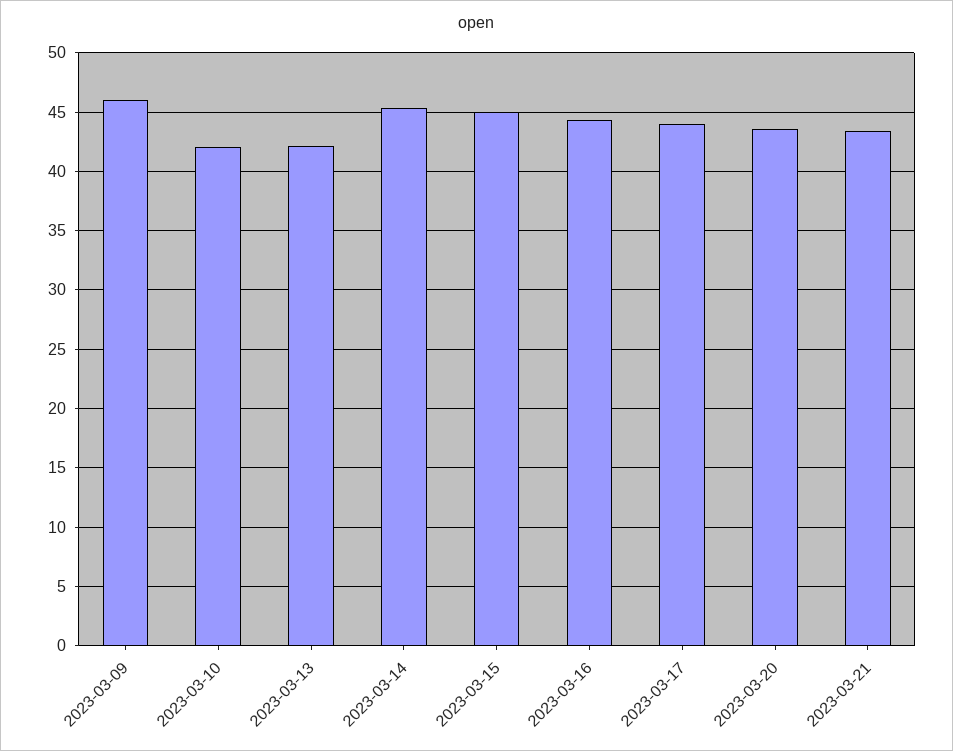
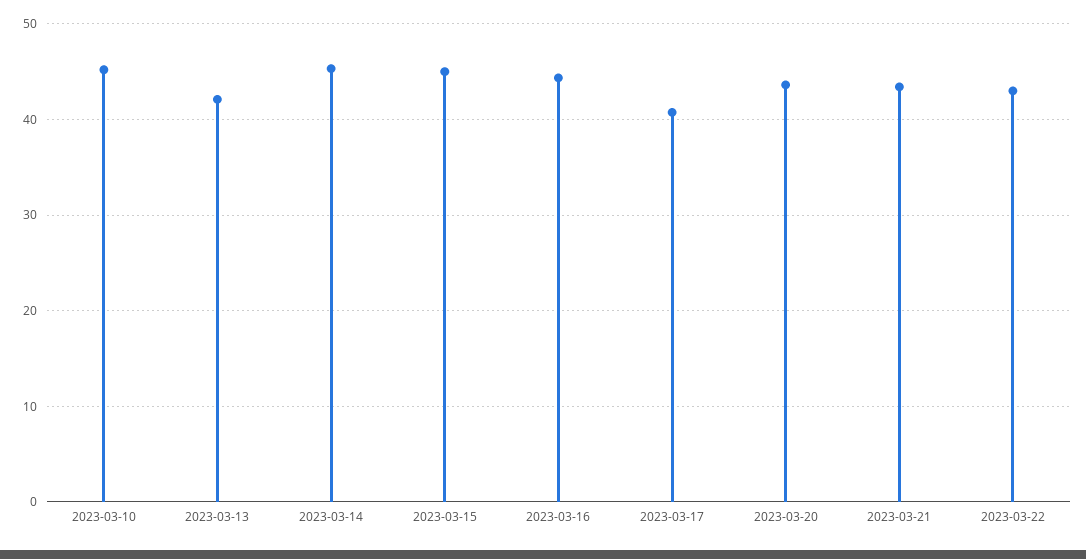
2023-03-09: 46 -> none
2023-03-10: 42 -> 45
2023-03-17: 44 -> 41
2023-03-22: none -> 43

